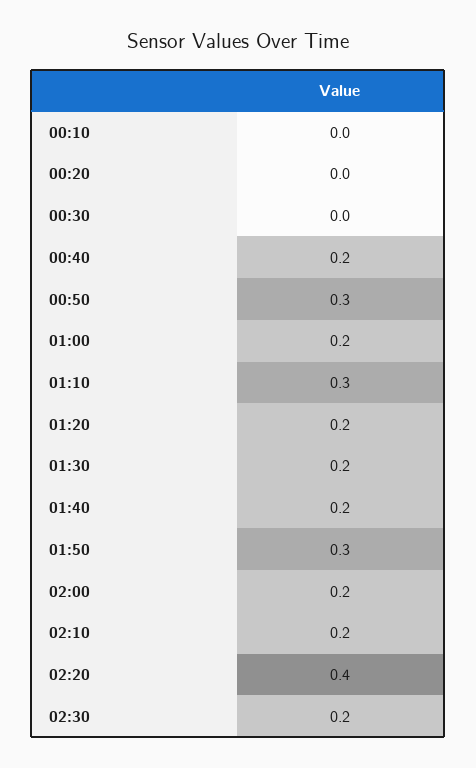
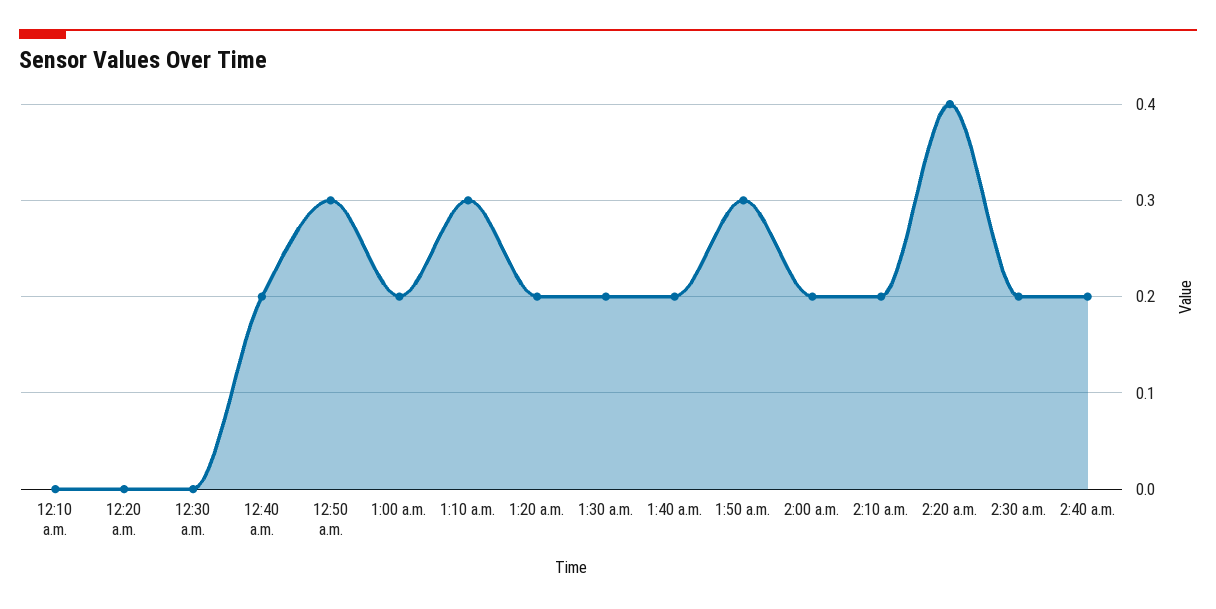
2:40 a.m.: none -> 0.2

